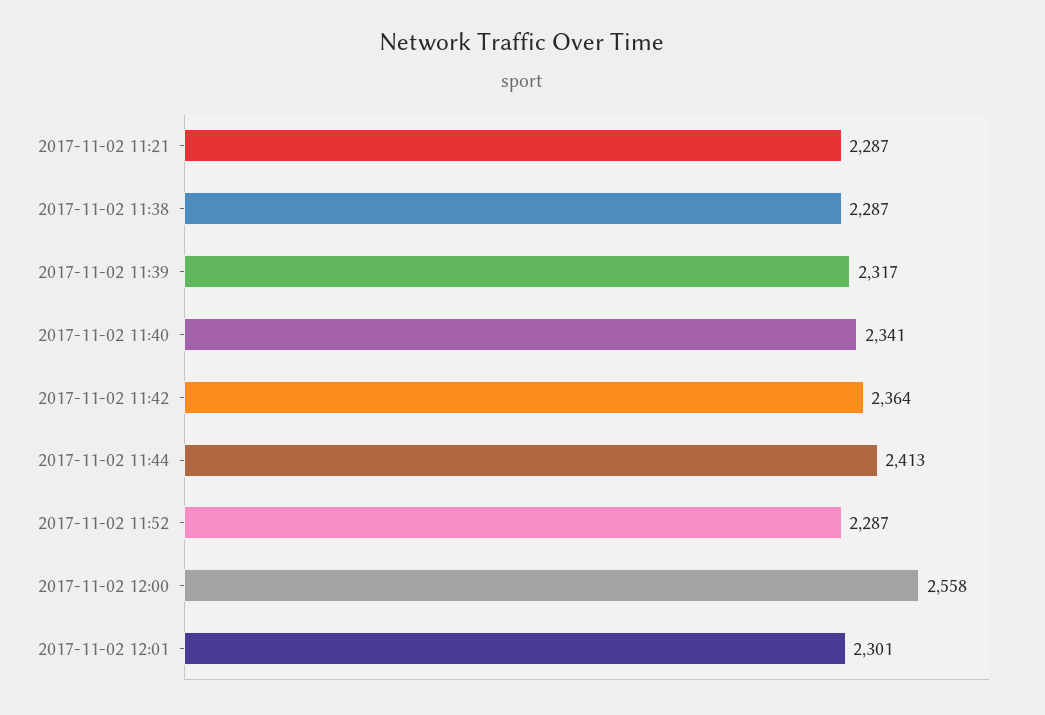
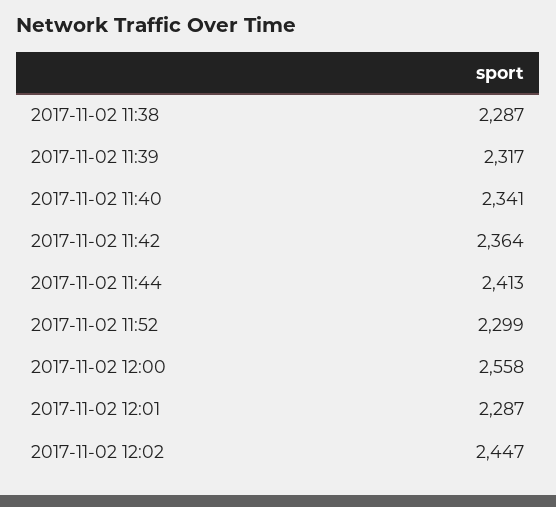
2017-11-02 11:21: 2287 -> none
2017-11-02 11:52: 2287 -> 2299
2017-11-02 12:01: 2301 -> 2287
2017-11-02 12:02: none -> 2447

